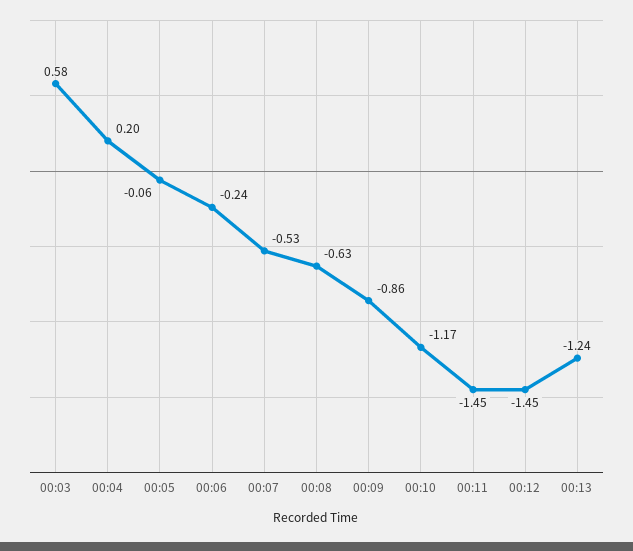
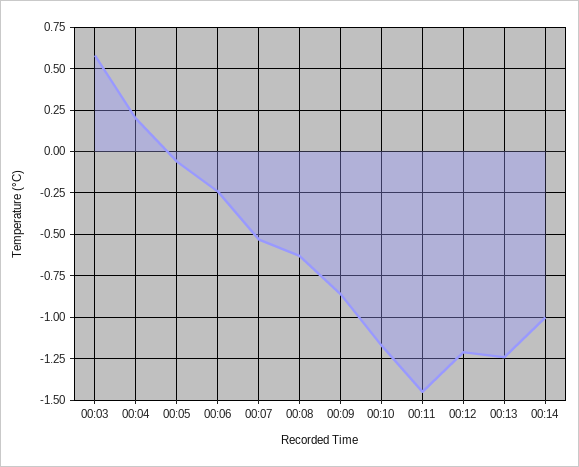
00:12: -1.45 -> -1.2
00:14: none -> -1

